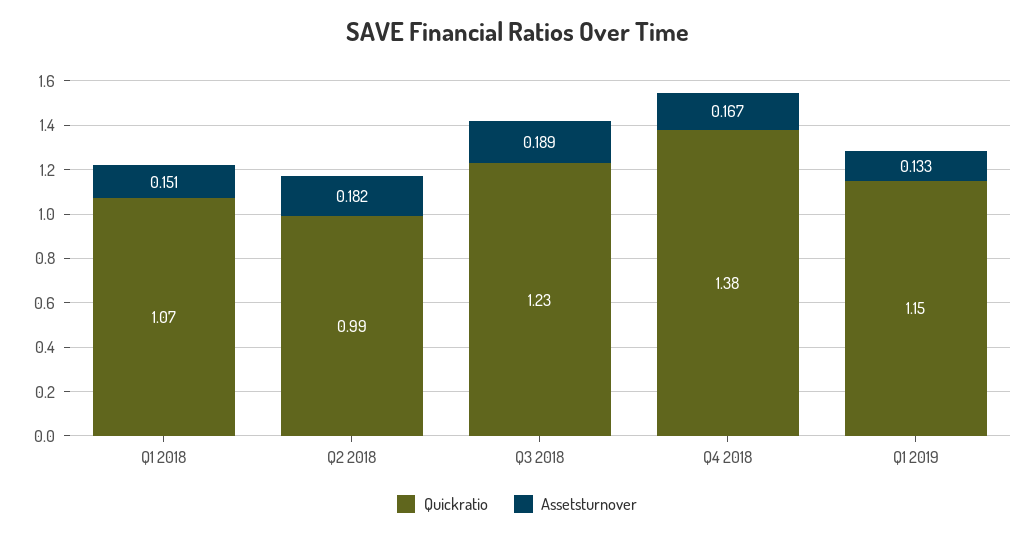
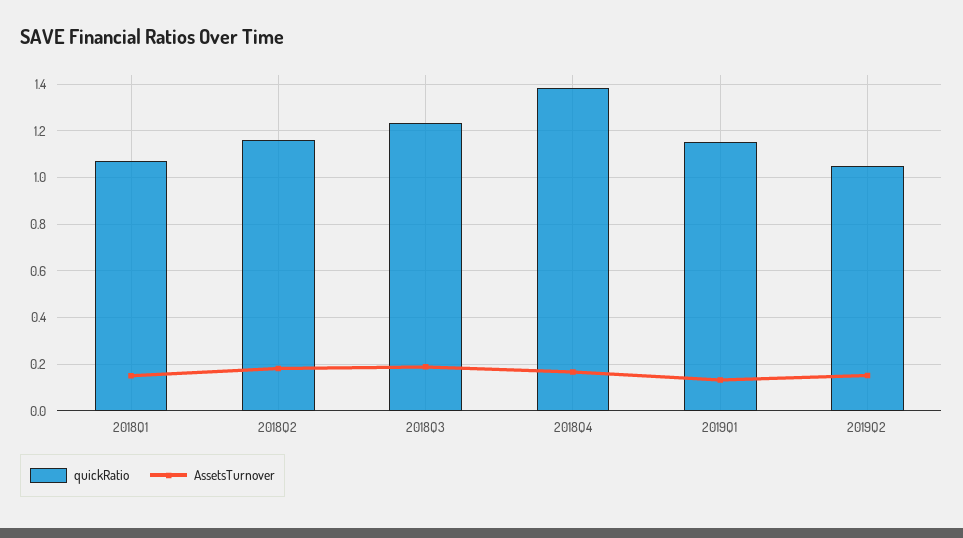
Quickratio, Q2 2018: 0.99 -> 1.15
Quickratio, 2019Q2: none -> 1.05
Assetsturnover, 2019Q2: none -> 0.15

